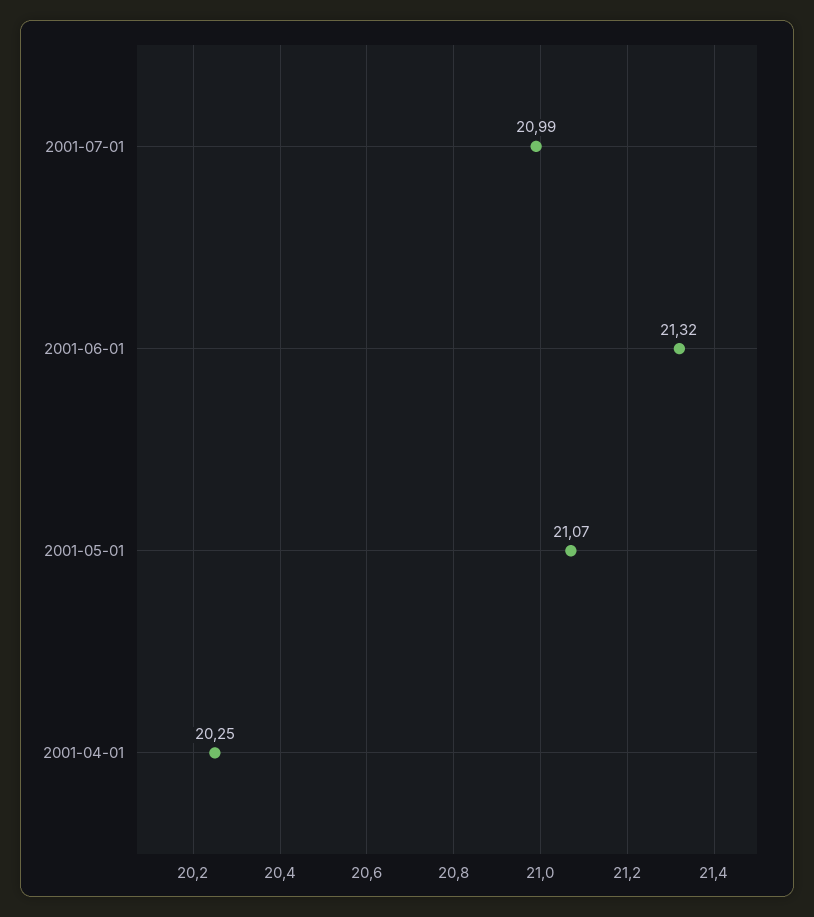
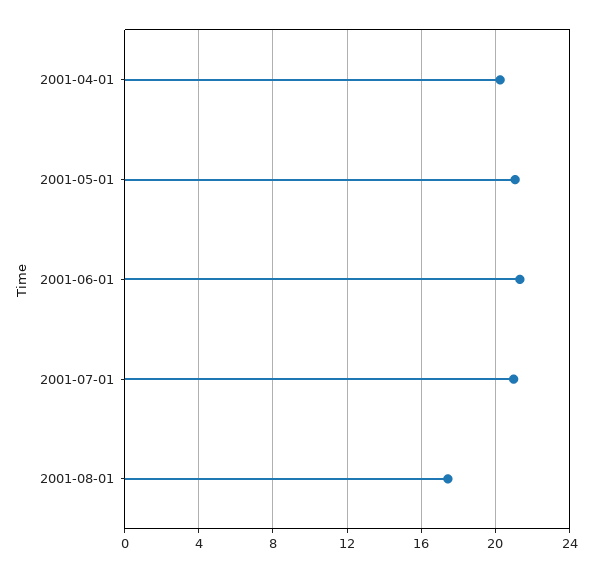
2001-08-01: none -> 17.5

